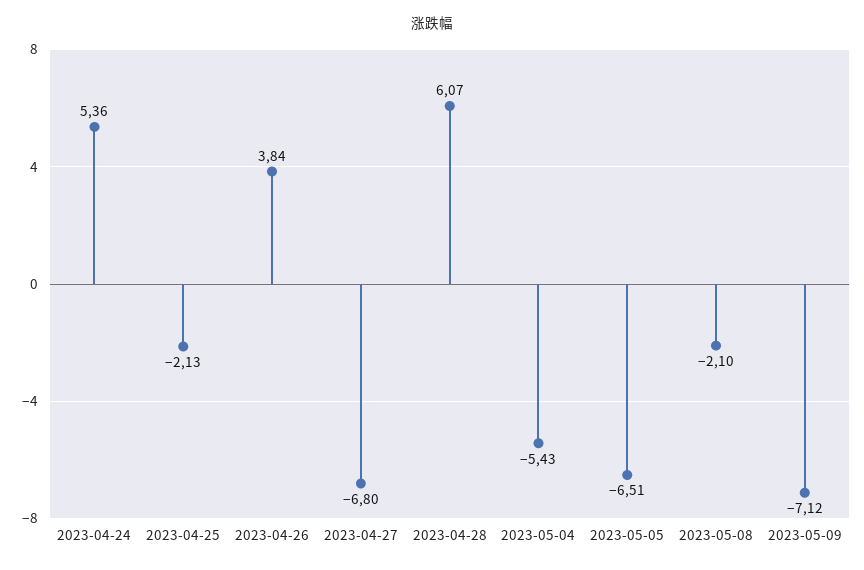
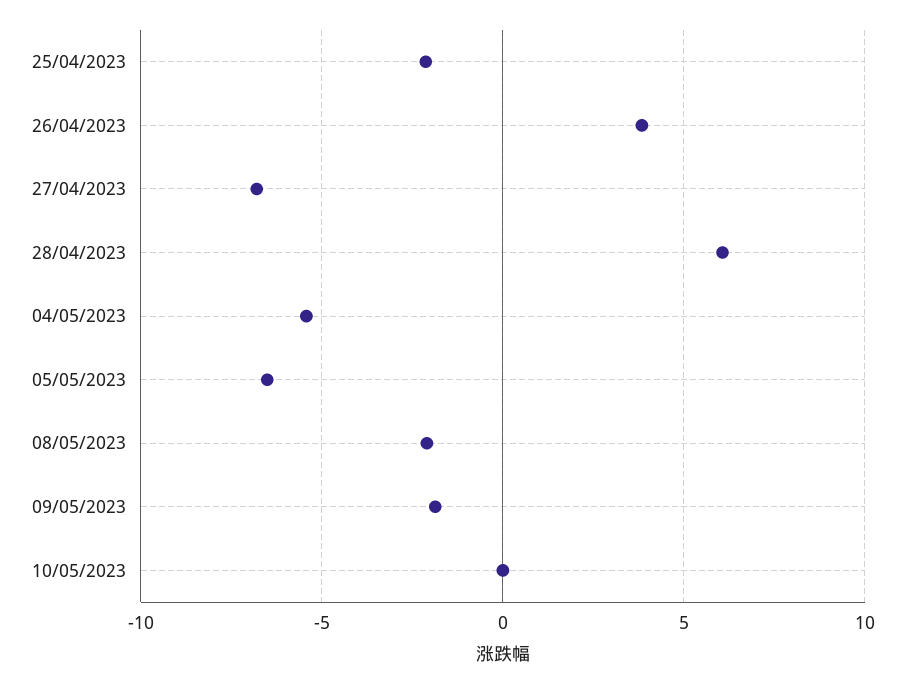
2023-04-24: 5.36 -> none
2023-05-09: -7.12 -> -2
10/05/2023: none -> 0

